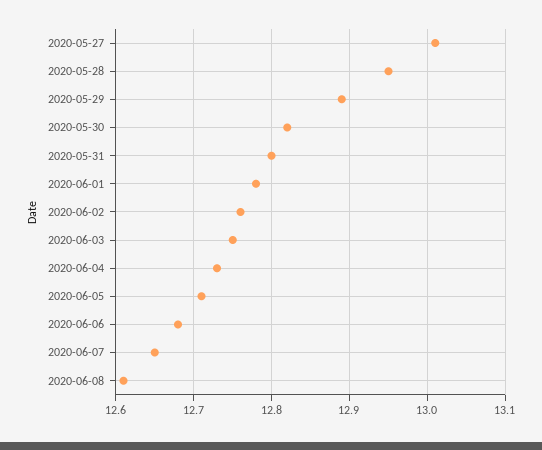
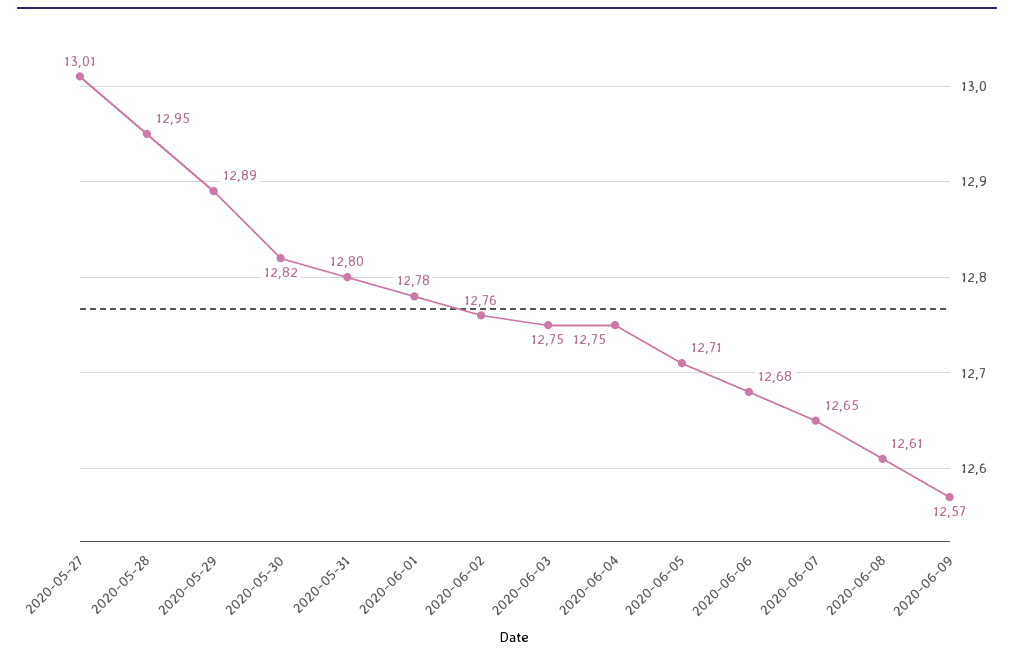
2020-06-04: 12.73 -> 12.75
2020-06-09: none -> 12.57

